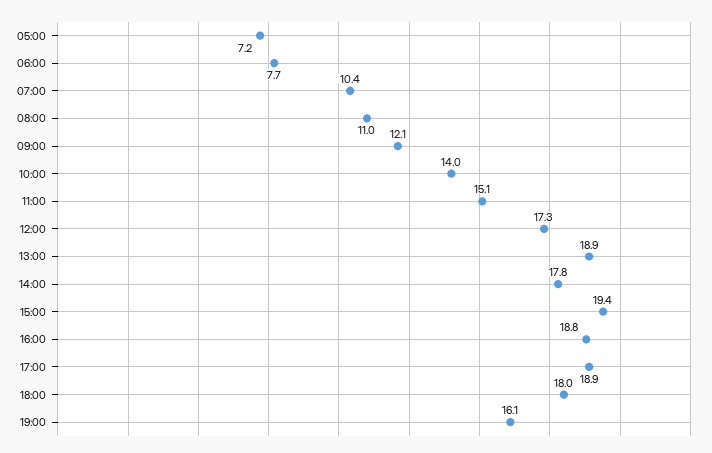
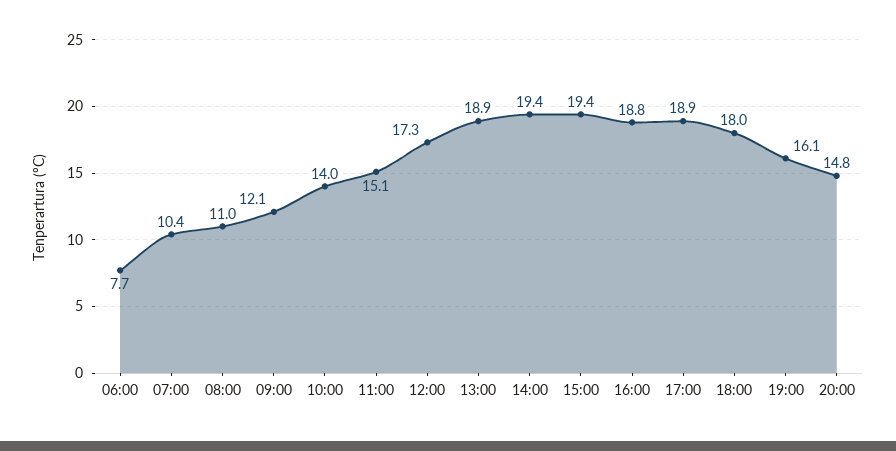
05:00: 7.2 -> none
14:00: 17.8 -> 19.4
20:00: none -> 14.8

